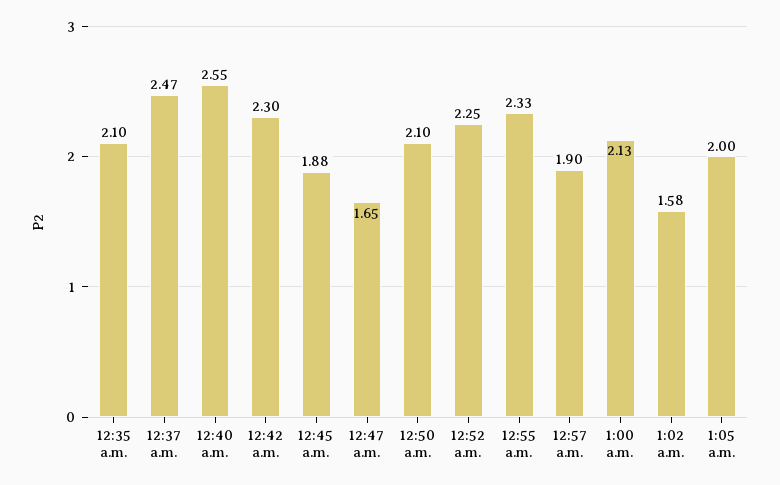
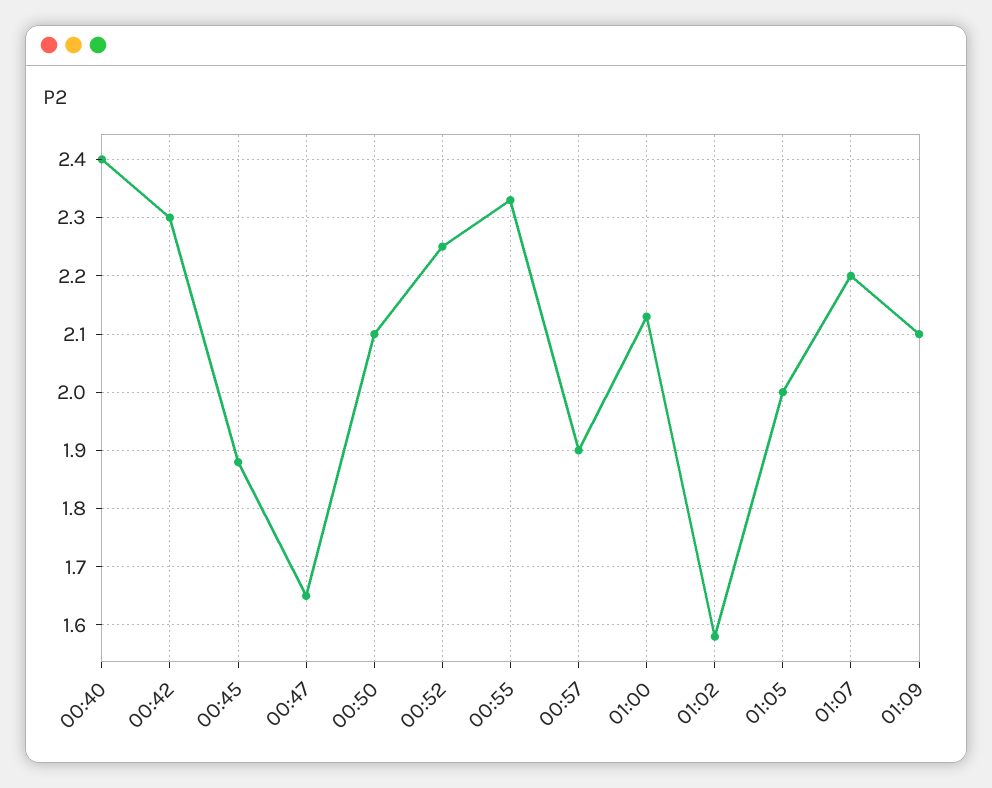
12:35 a.m.: 2.1 -> none
12:37 a.m.: 2.47 -> none
12:40 a.m.: 2.55 -> 2.4
01:07: none -> 2.2
01:09: none -> 2.1

